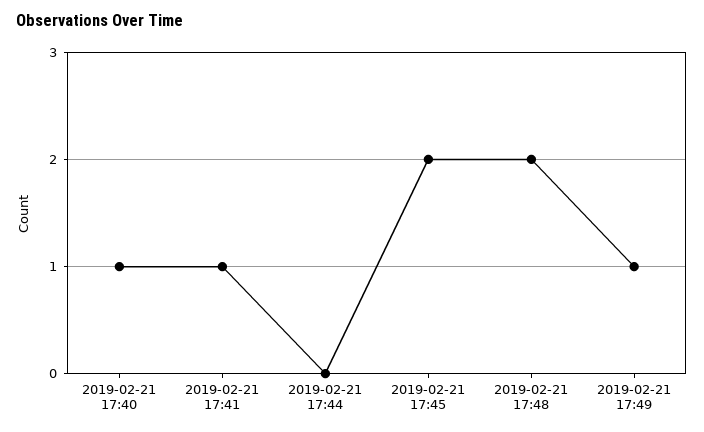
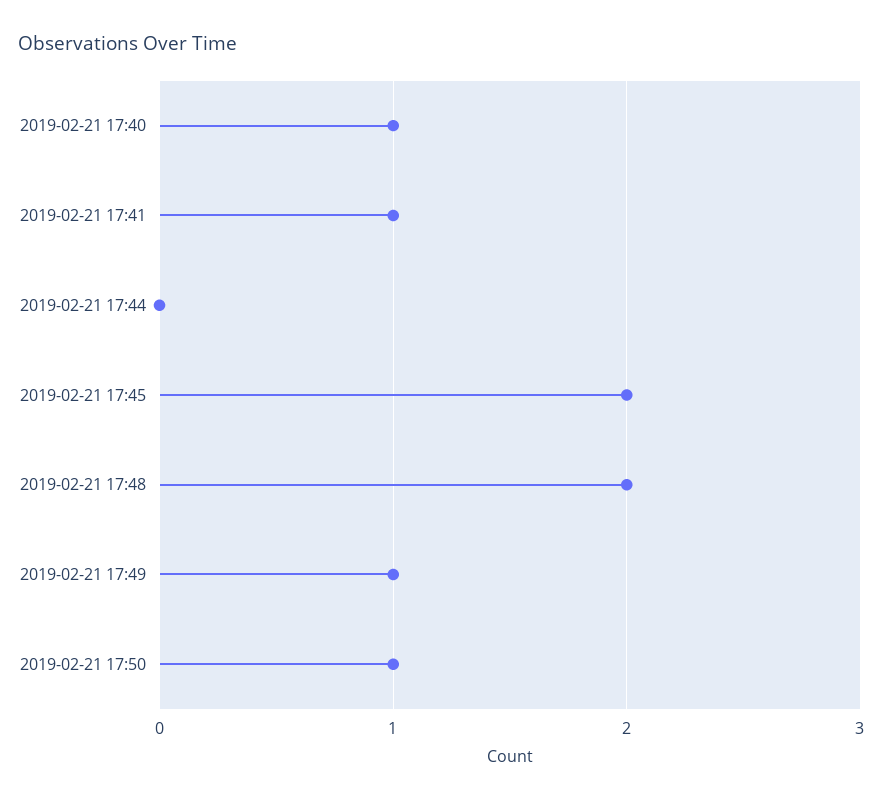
2019-02-21 17:50: none -> 1

